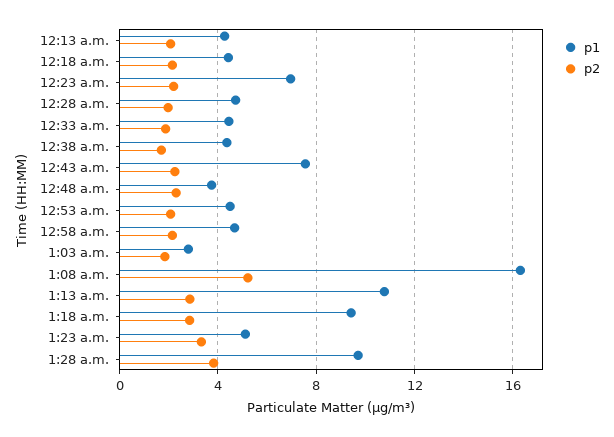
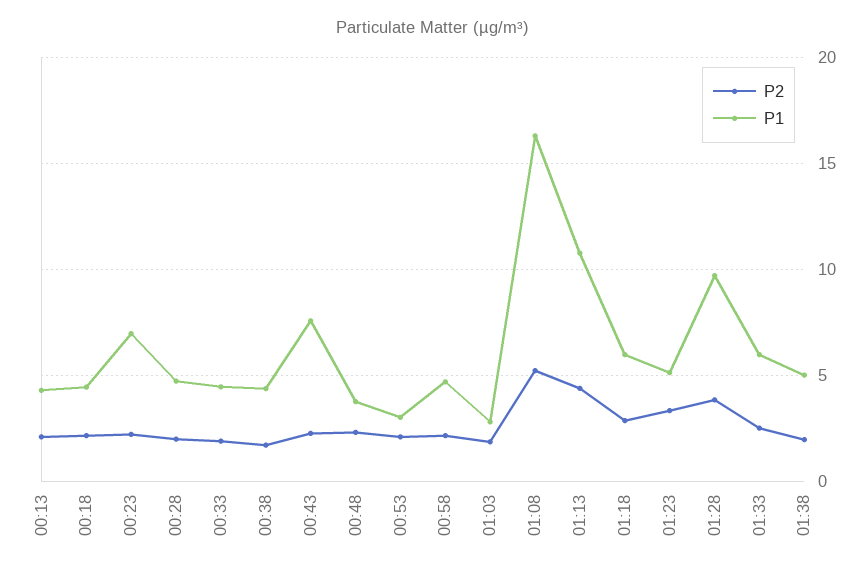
p1, 12:53 a.m.: 4.5 -> 3
p2, 1:13 a.m.: 3 -> 4.5
p1, 1:18 a.m.: 9.5 -> 6
p2, 01:33: none -> 2.5
p1, 01:33: none -> 6
p2, 01:38: none -> 2
p1, 01:38: none -> 5

